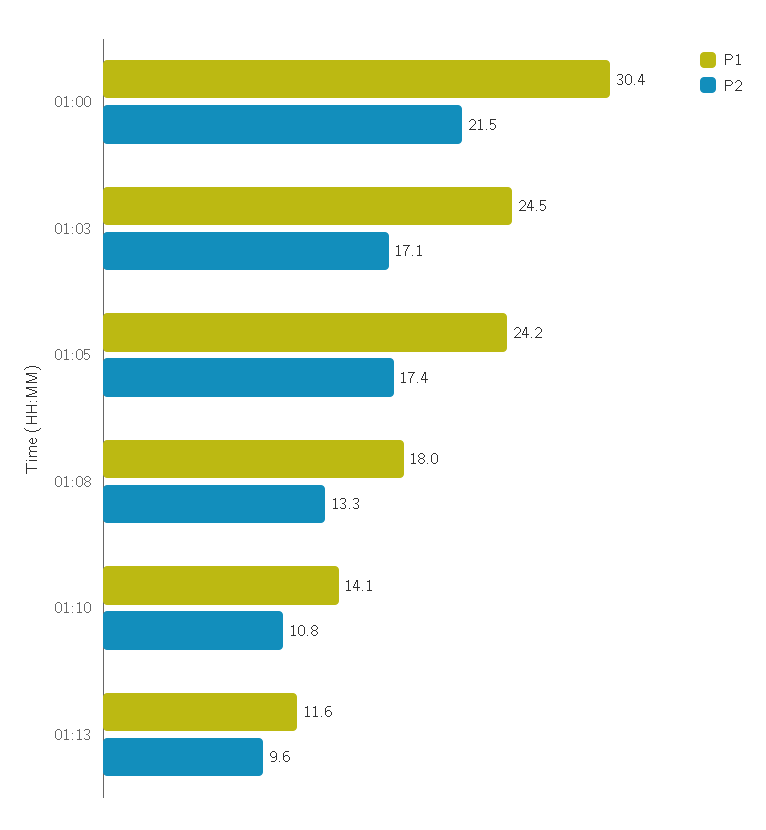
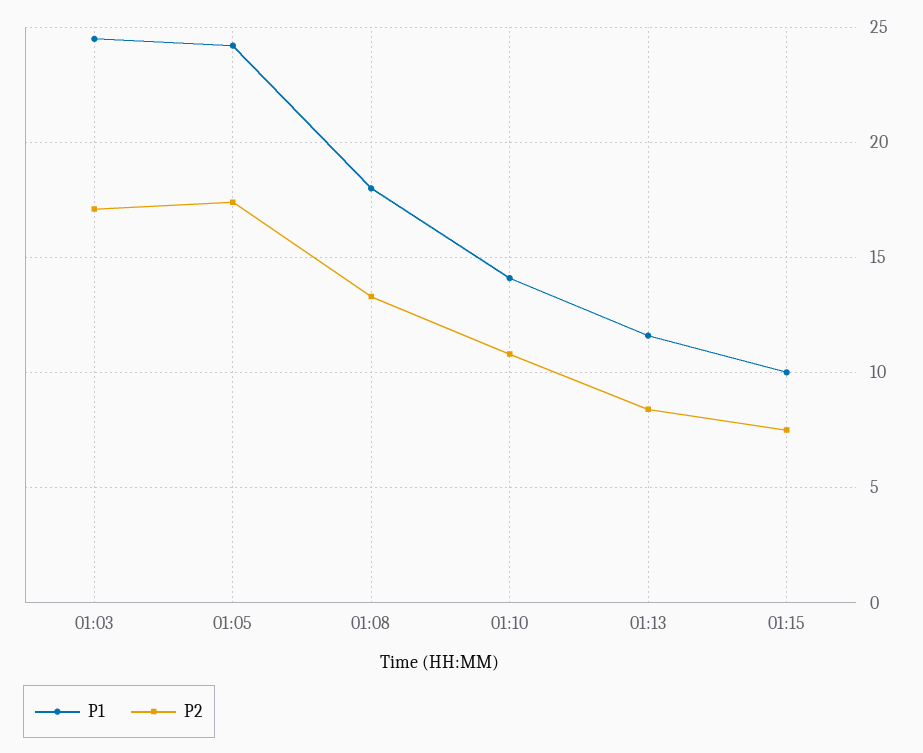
P1, 01:00: 30.4 -> none
P2, 01:00: 21.5 -> none
P2, 01:13: 9.6 -> 8.5
P1, 01:15: none -> 10
P2, 01:15: none -> 7.5

